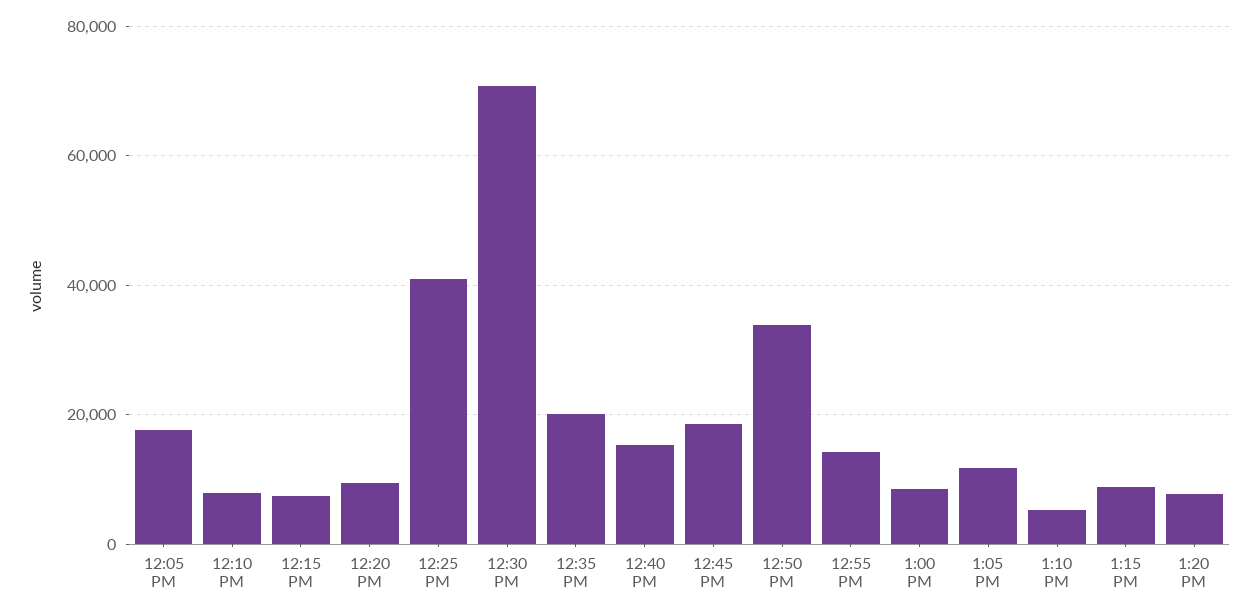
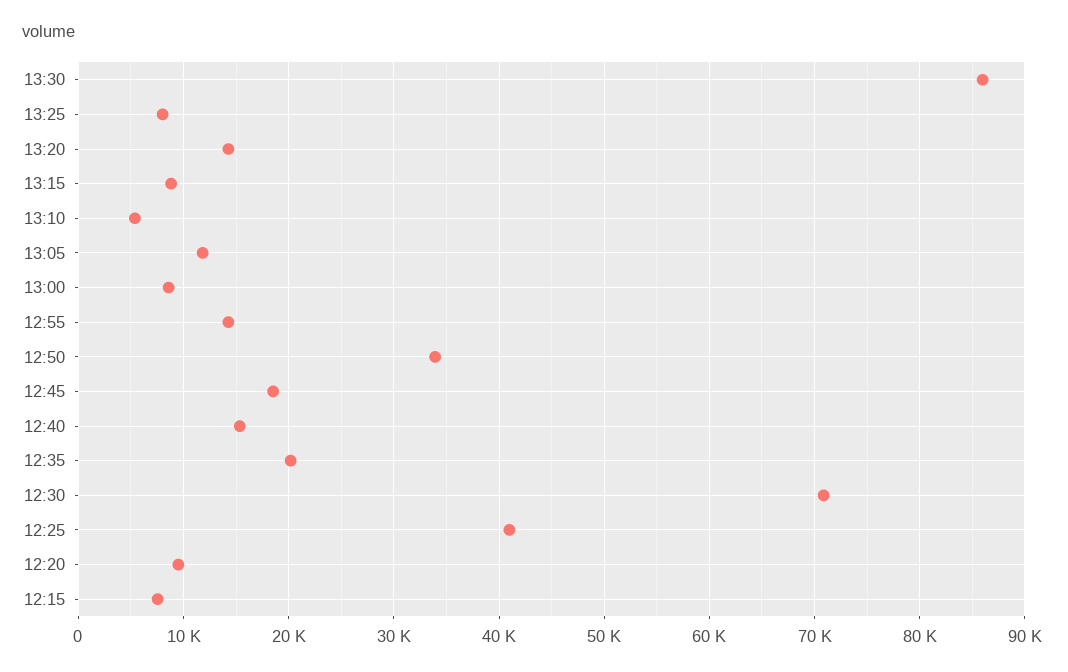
12:05 PM: 18000 -> none
12:10 PM: 8000 -> none
1:20 PM: 8000 -> 14000
13:30: none -> 86000
13:25: none -> 8000

